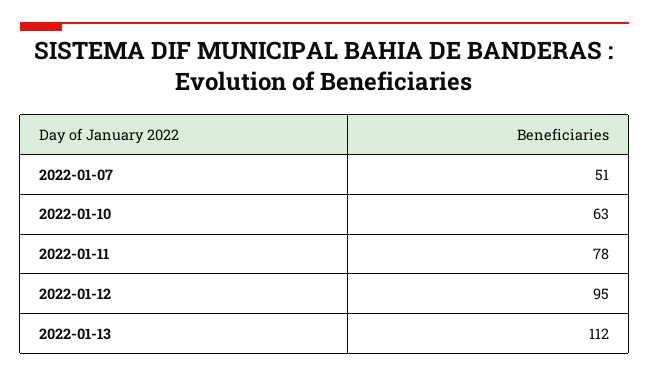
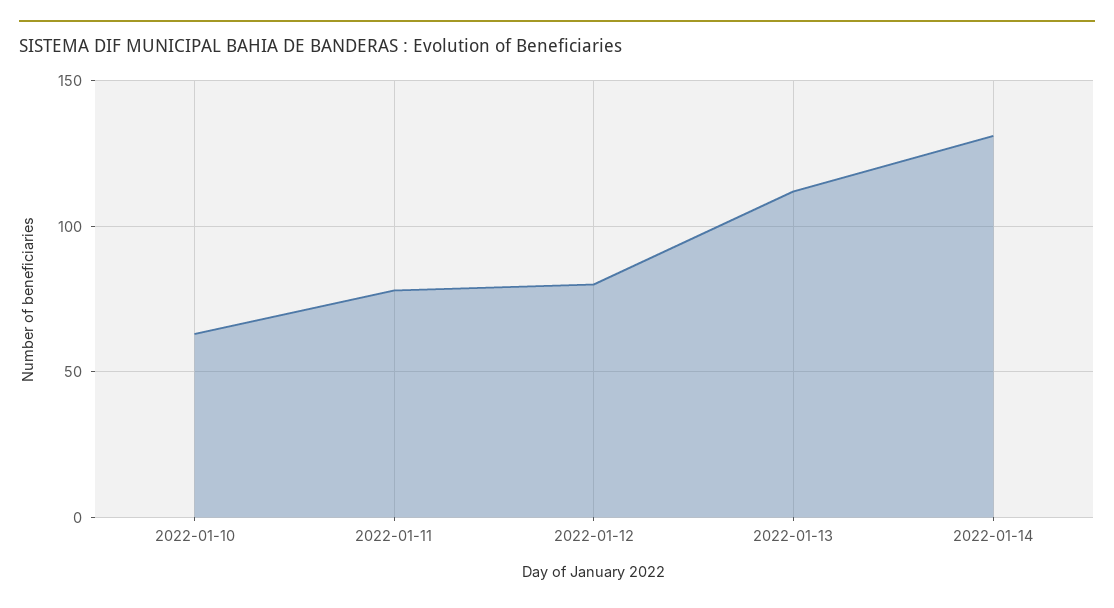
2022-01-07: 51 -> none
2022-01-12: 95 -> 80
2022-01-14: none -> 130

